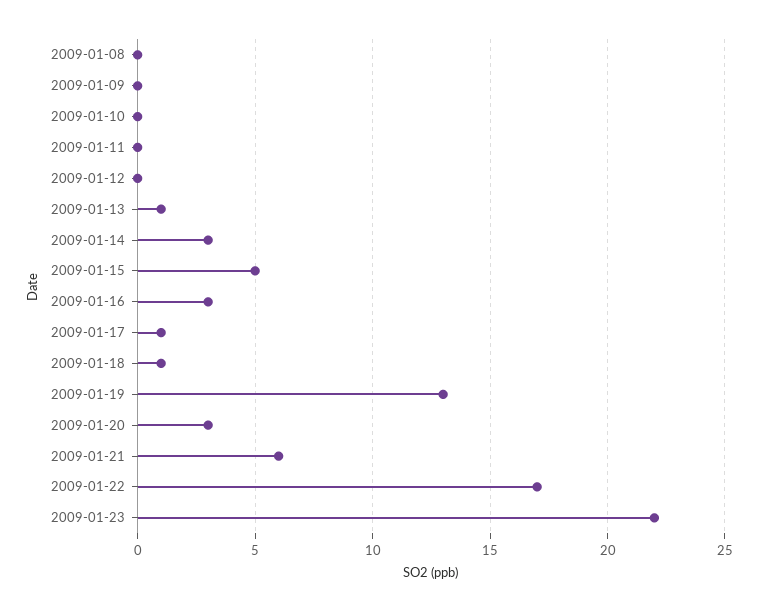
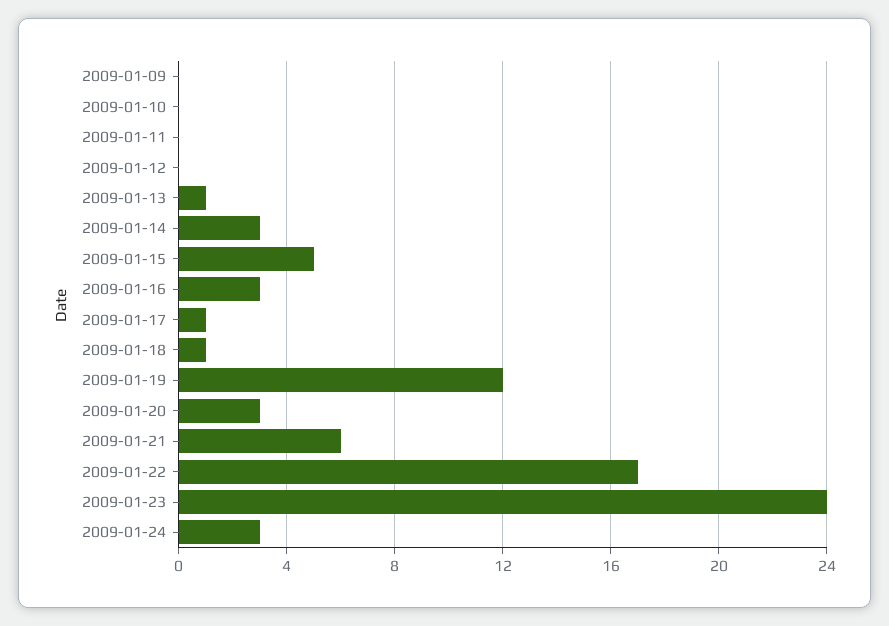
2009-01-08: 0 -> none
2009-01-19: 13 -> 12
2009-01-23: 22 -> 24
2009-01-24: none -> 3

